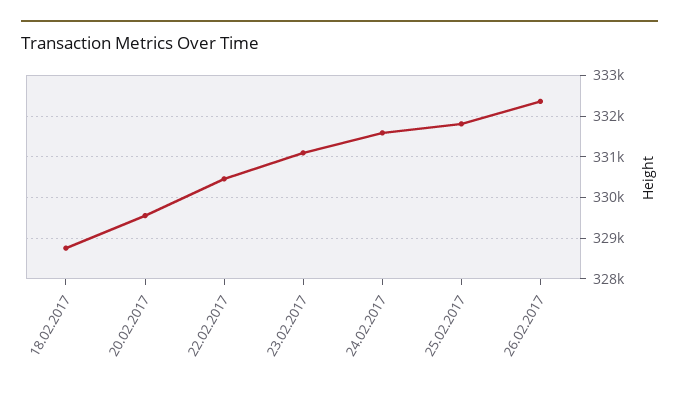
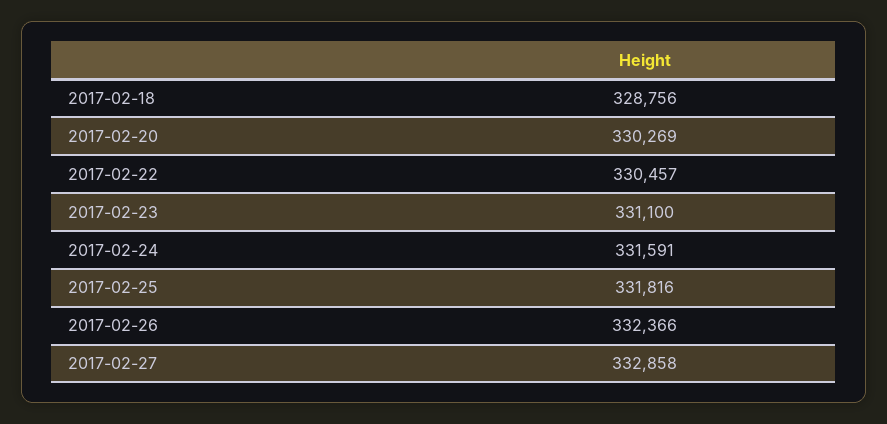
20.02.2017: 329600 -> 330269
2017-02-27: none -> 332858

